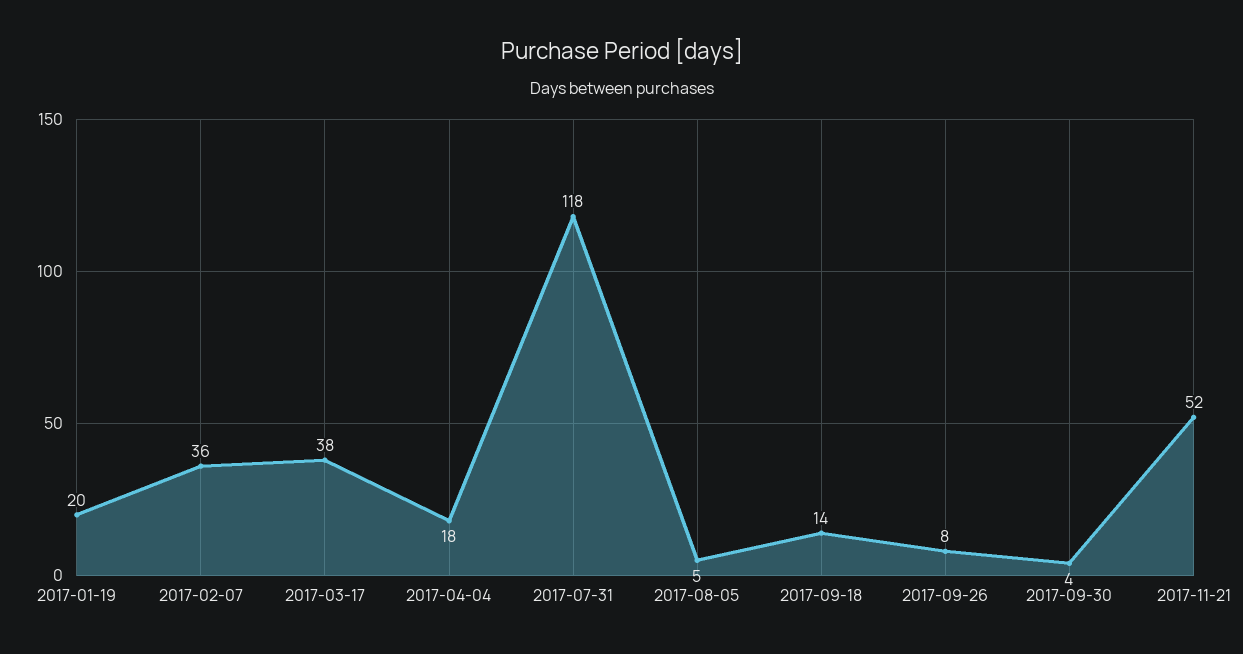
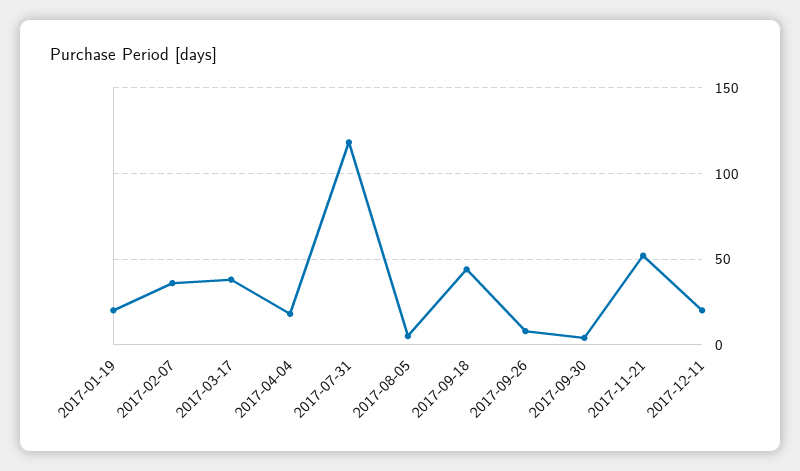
2017-09-18: 14 -> 45
2017-12-11: none -> 20

